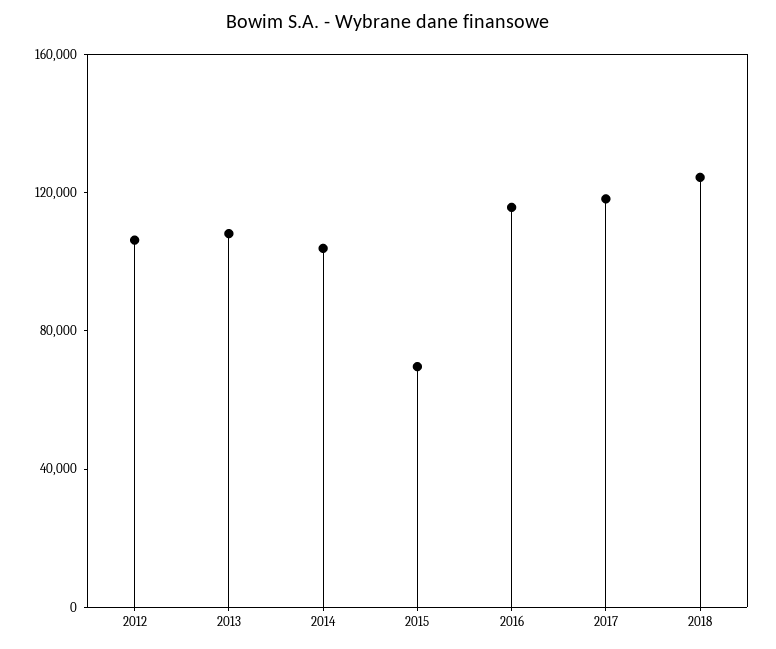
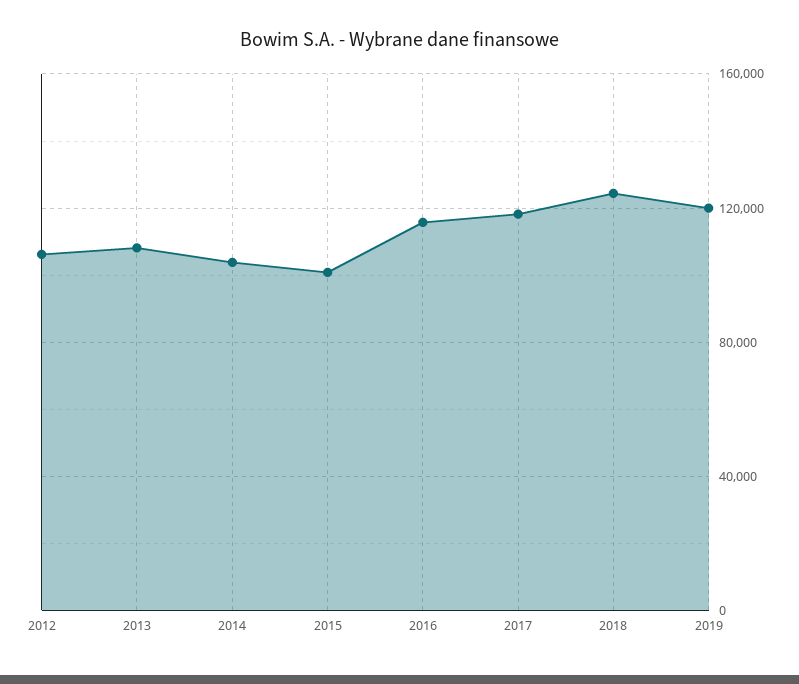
2015: 70000 -> 100000
2019: none -> 120000

